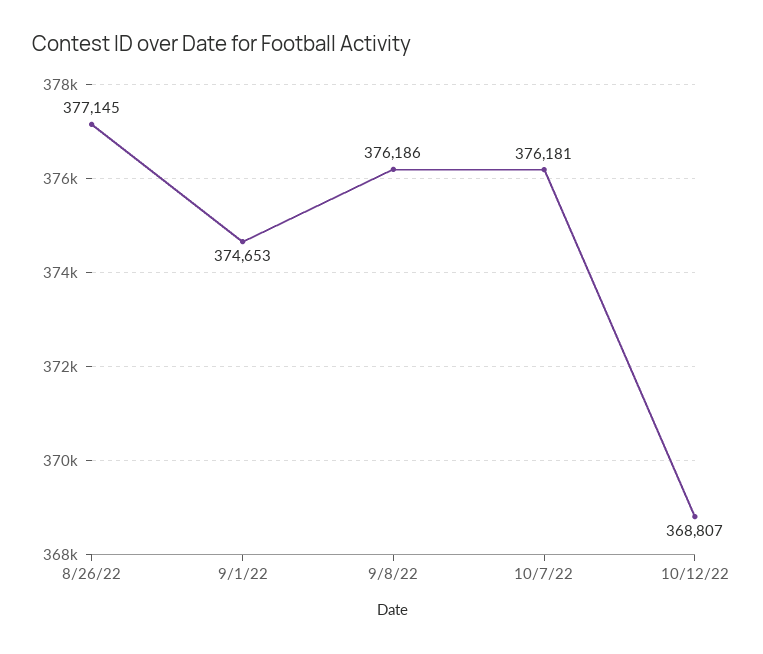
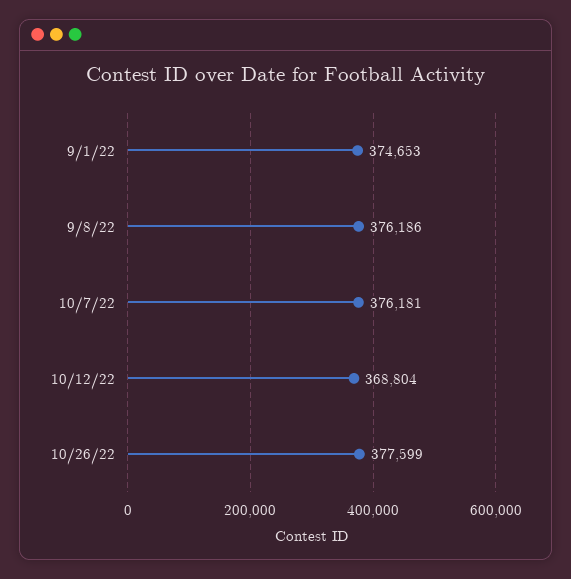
8/26/22: 377145 -> none
10/12/22: 368807 -> 368804
10/26/22: none -> 377599

